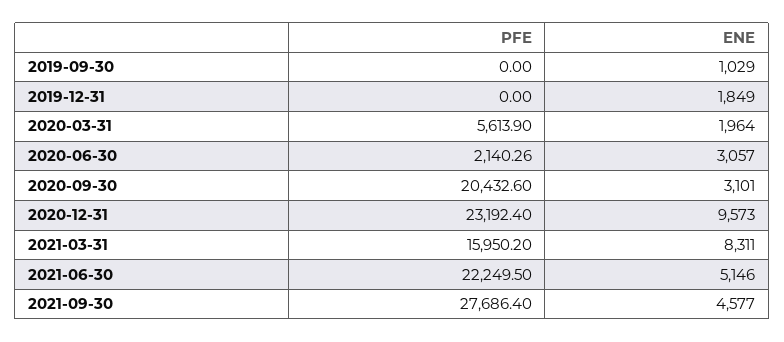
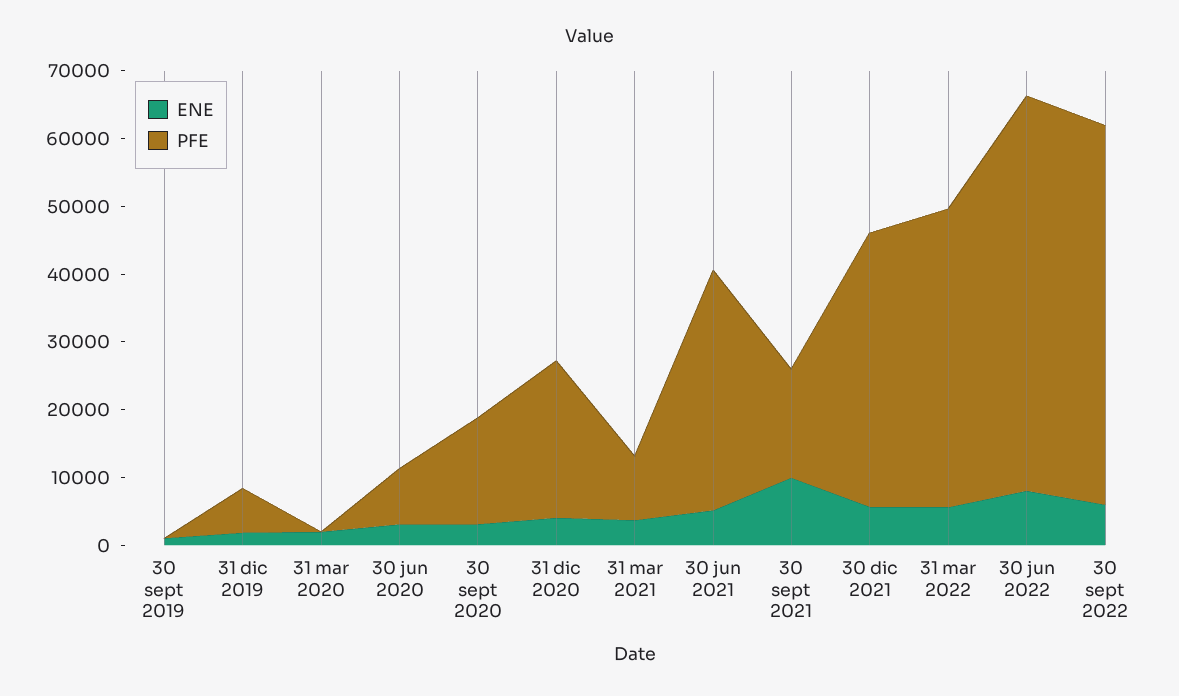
PFE, 2019-12-31: 0 -> 6000
PFE, 2020-03-31: 5613.9 -> 0
PFE, 2020-06-30: 2140.26 -> 8000
PFE, 2020-09-30: 20432.6 -> 16000
ENE, 2020-12-31: 9573 -> 4000
PFE, 2021-03-31: 15950.2 -> 10000
ENE, 2021-03-31: 8311 -> 4000
PFE, 2021-06-30: 22249.5 -> 36000
PFE, 2021-09-30: 27686.4 -> 16000
ENE, 2021-09-30: 4577 -> 10000
ENE, 30 dic 2021: none -> 6000
PFE, 30 dic 2021: none -> 40000
ENE, 31 mar 2022: none -> 6000
PFE, 31 mar 2022: none -> 44000
ENE, 30 jun 2022: none -> 8000
PFE, 30 jun 2022: none -> 58000
ENE, 30 sept 2022: none -> 6000
PFE, 30 sept 2022: none -> 56000

